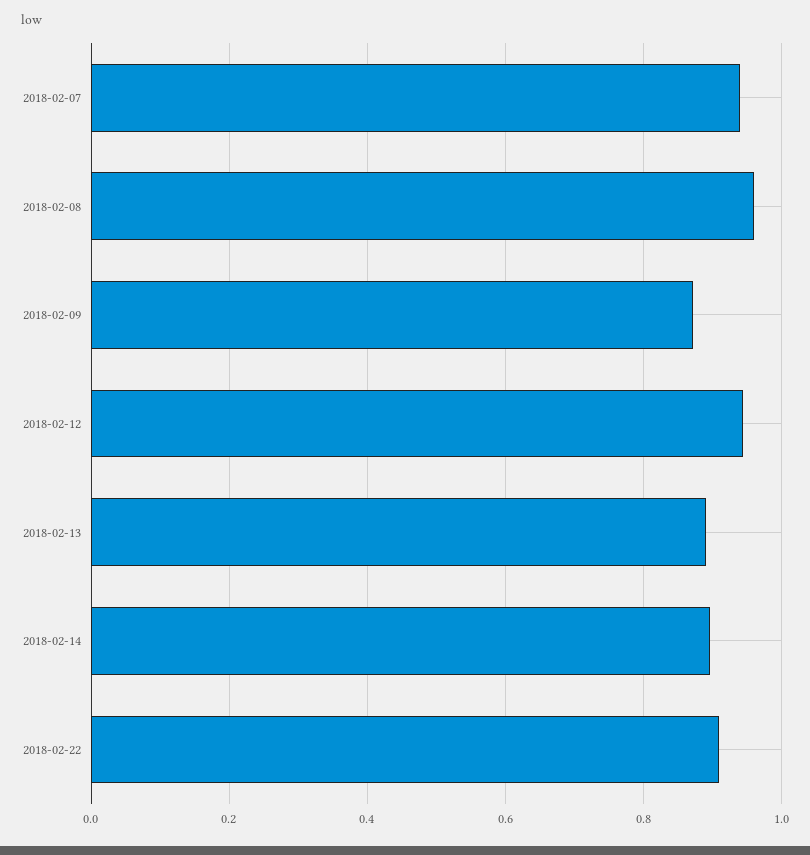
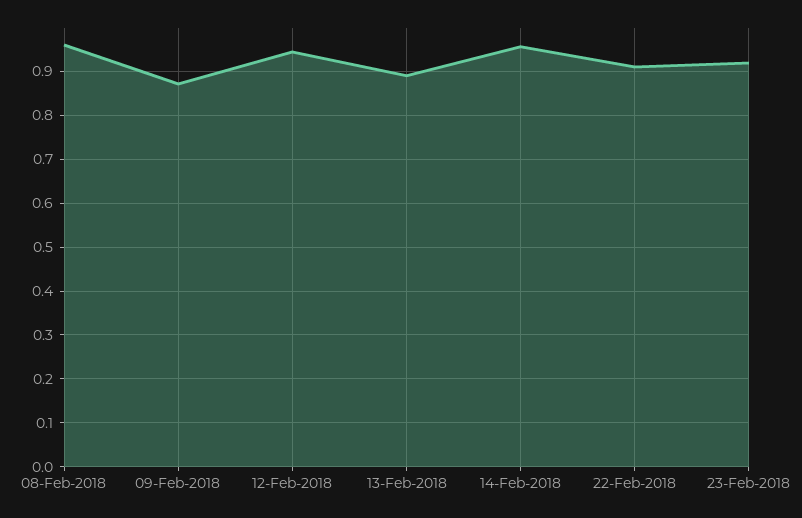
2018-02-07: 0.94 -> none
2018-02-14: 0.9 -> 0.96
23-Feb-2018: none -> 0.92

